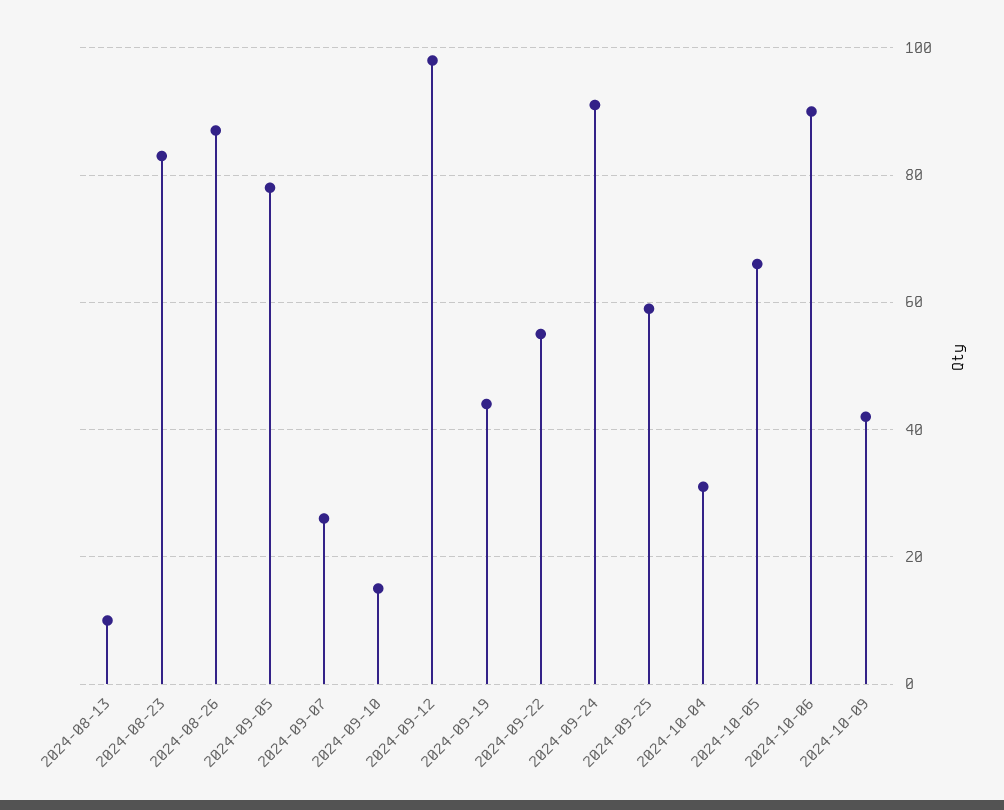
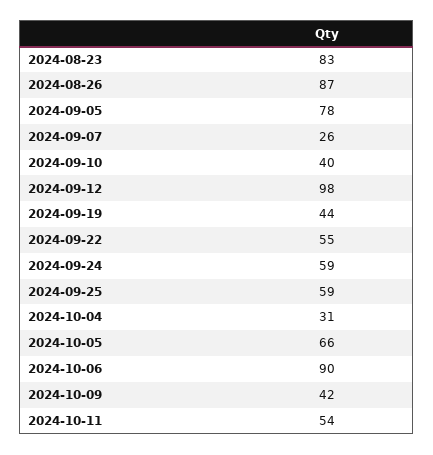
2024-08-13: 10 -> none
2024-09-10: 15 -> 40
2024-09-24: 90 -> 59
2024-10-11: none -> 54

